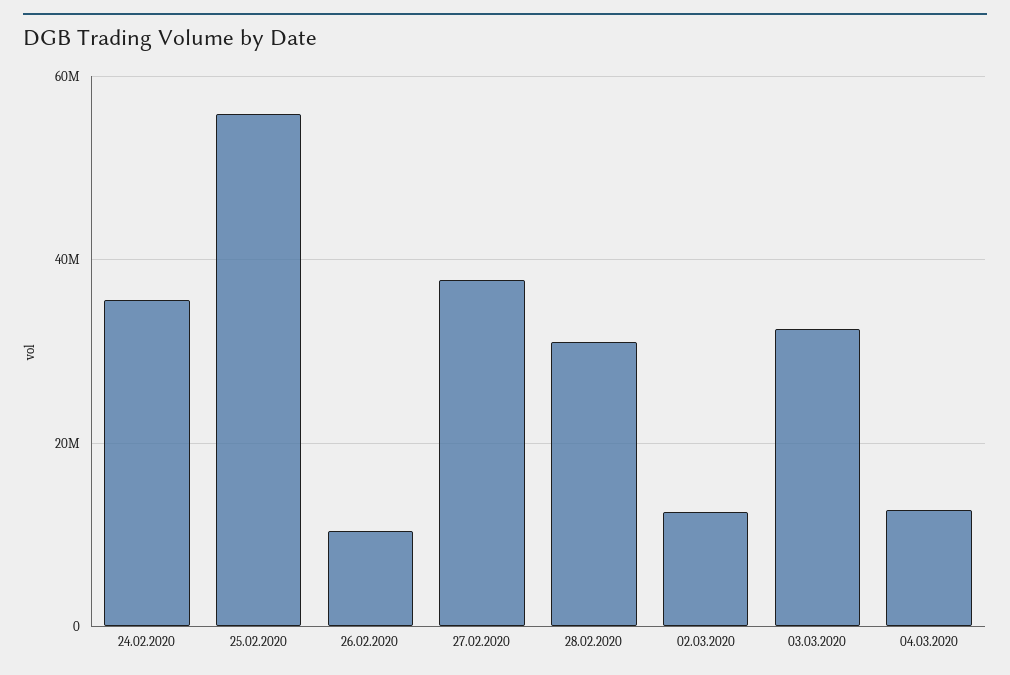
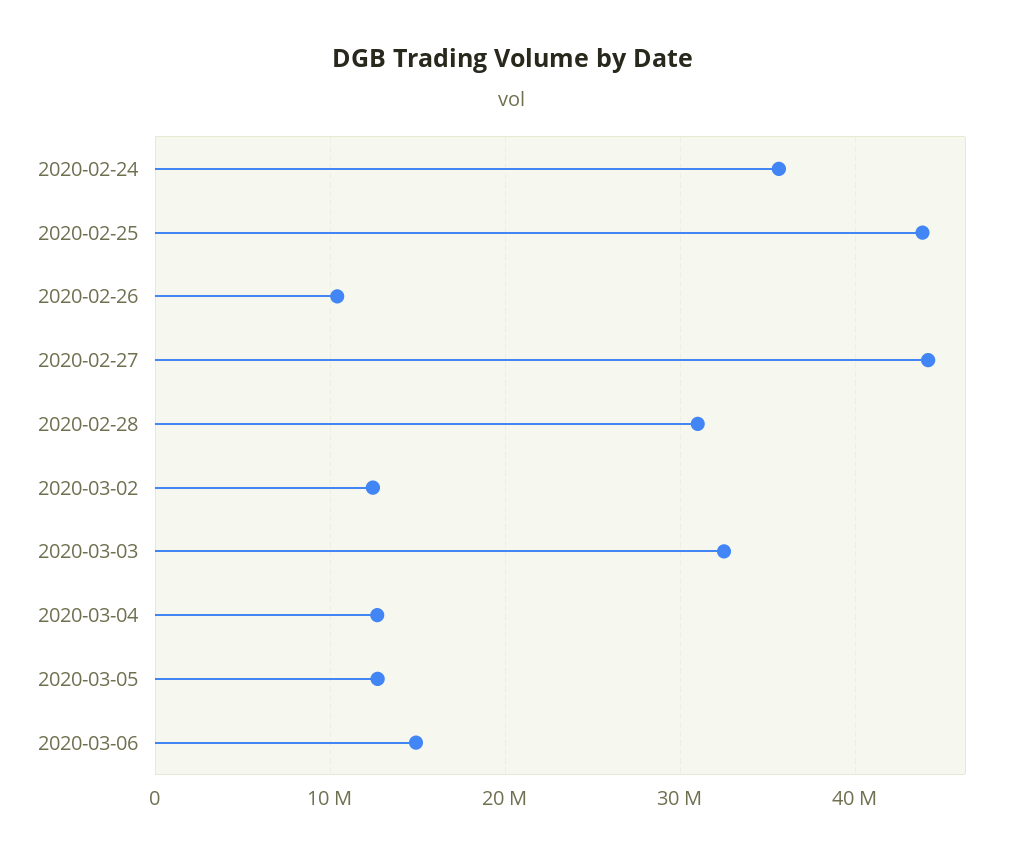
25.02.2020: 56000000 -> 44000000
27.02.2020: 38000000 -> 44000000
2020-03-05: none -> 13000000
2020-03-06: none -> 15000000

